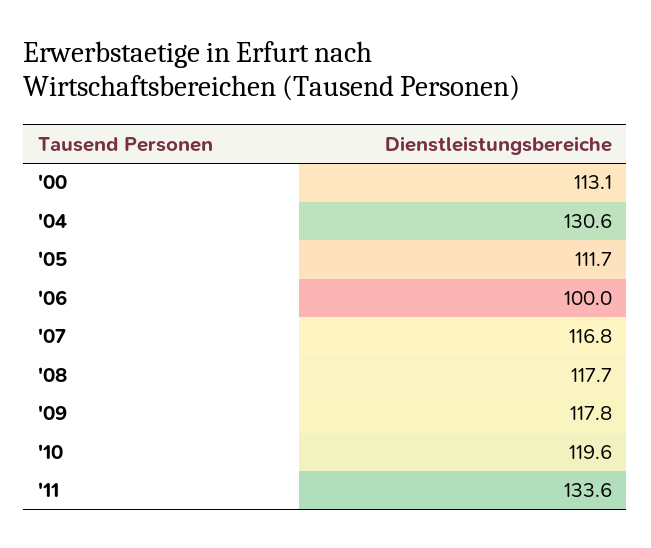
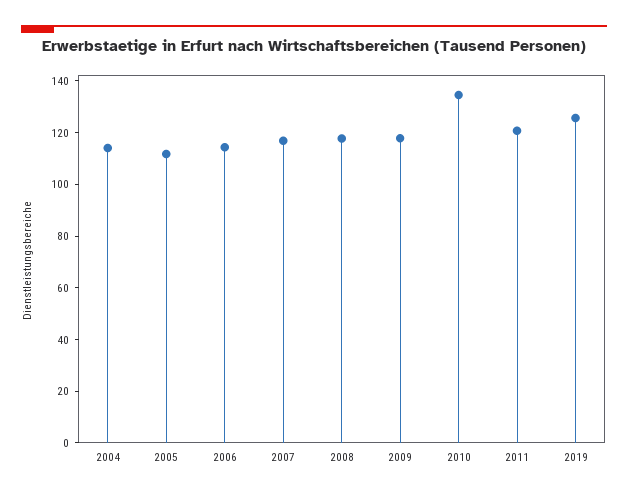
'00: 113.1 -> none
'04: 130.6 -> 115
'06: 100 -> 115
'10: 119.6 -> 135
'11: 133.6 -> 120
2019: none -> 125

